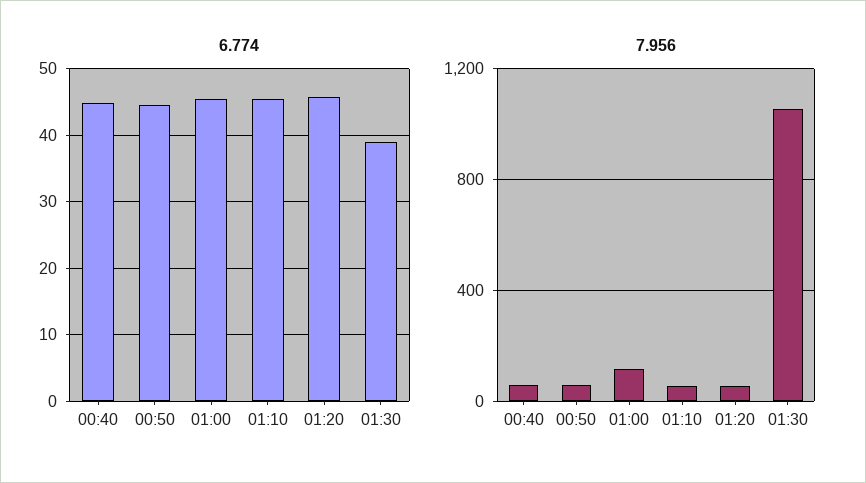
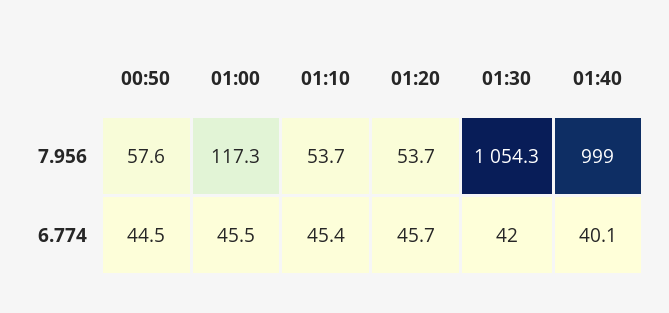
6.774, 00:40: 45 -> none
6.774, 01:30: 39 -> 42
7.956, 00:40: 50 -> none
7.956, 01:40: none -> 999
6.774, 01:40: none -> 40.1

